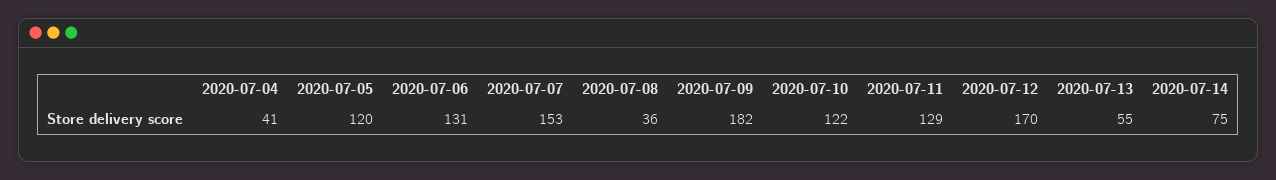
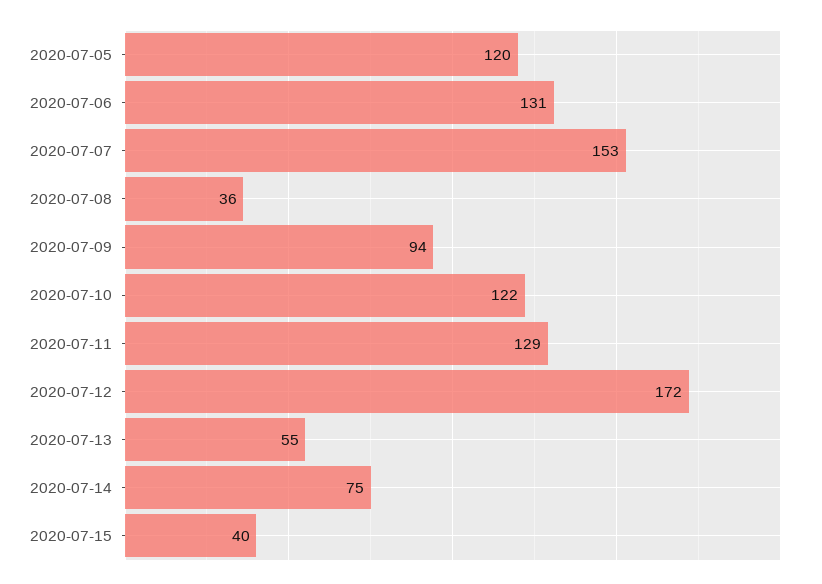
2020-07-04: 41 -> none
2020-07-09: 182 -> 94
2020-07-12: 170 -> 172
2020-07-15: none -> 40

